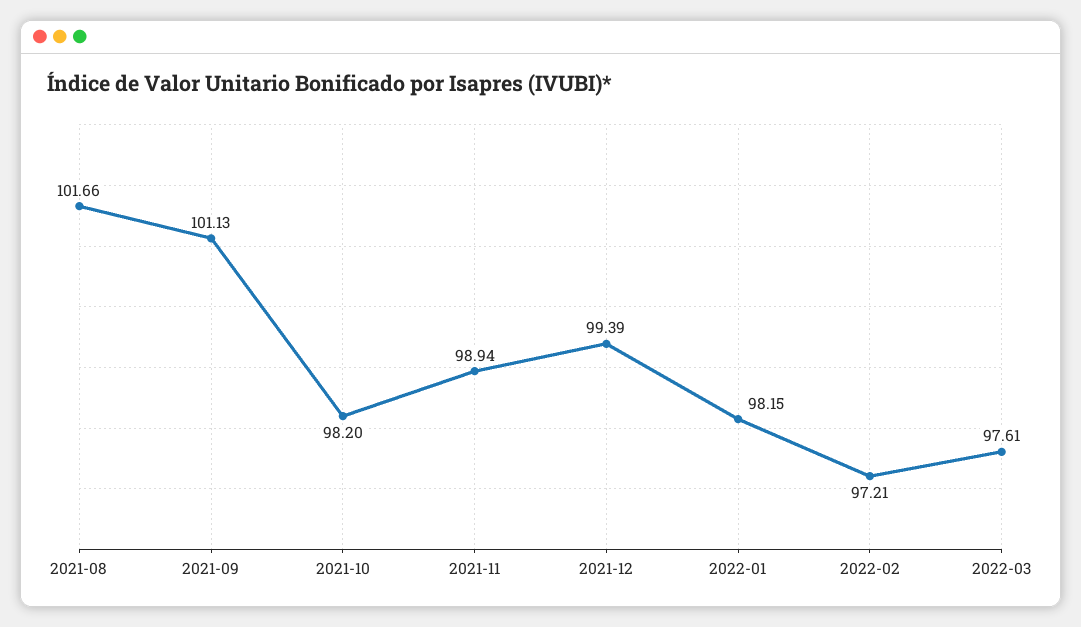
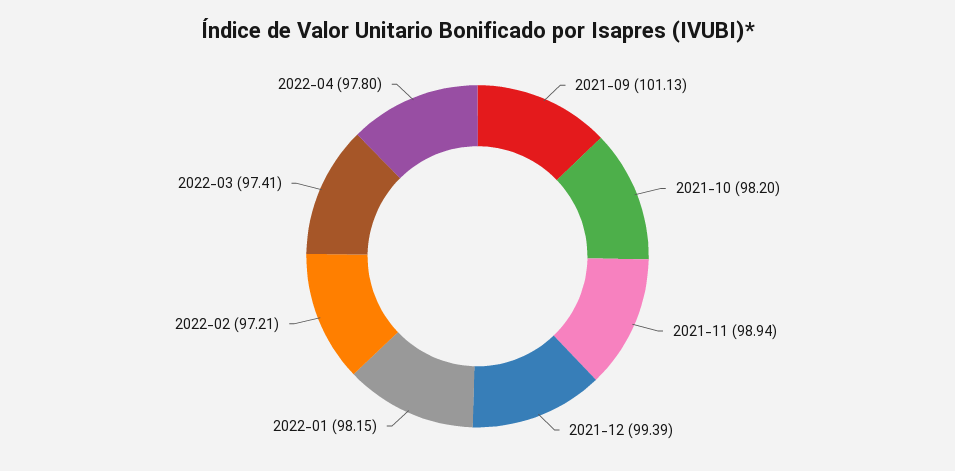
2021-08: 101.66 -> none
2022-03: 97.61 -> 97.41
2022-04: none -> 97.8

